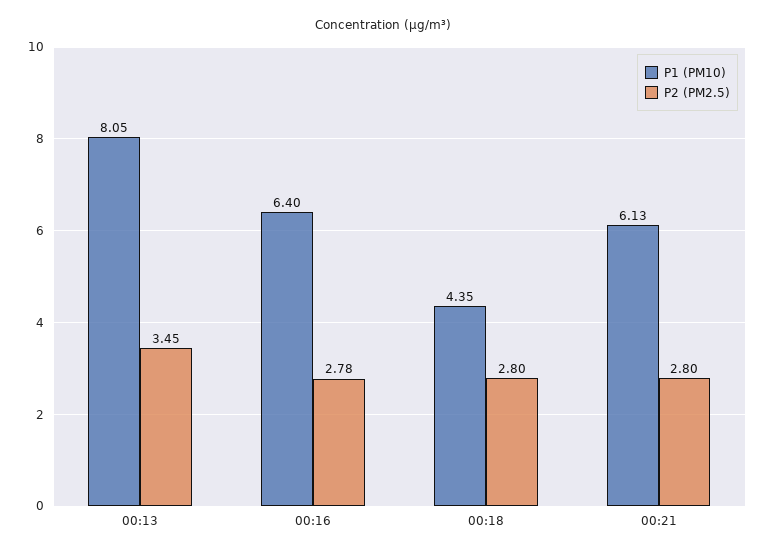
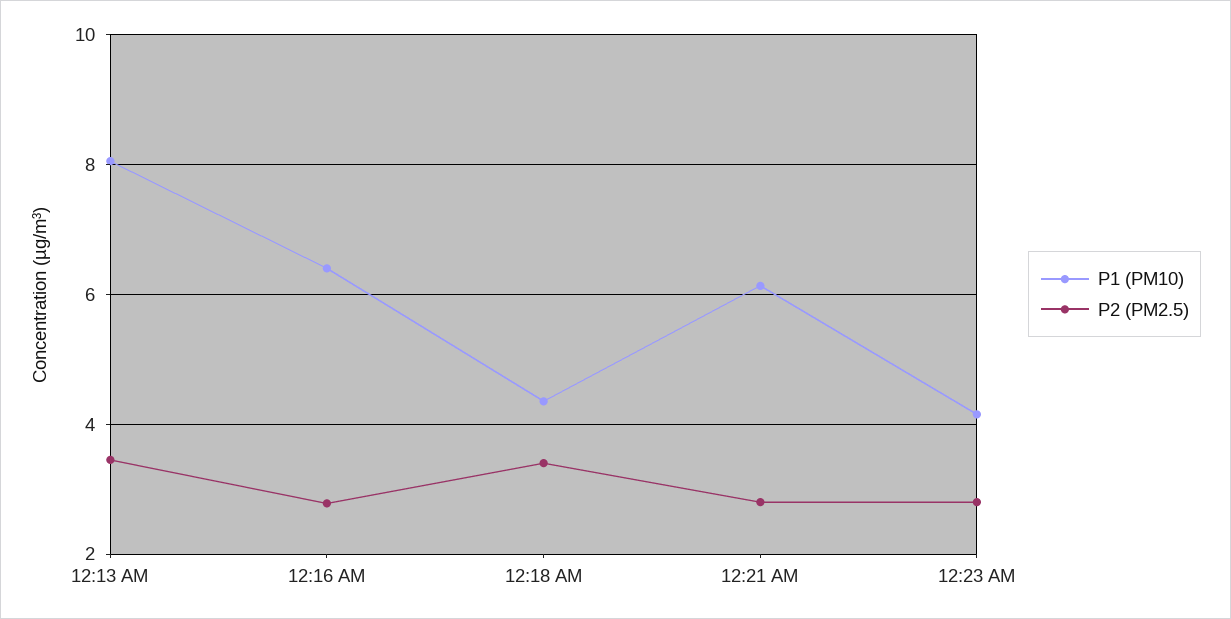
P2 (PM2.5), 00:18: 2.8 -> 3.4
P1 (PM10), 12:23 AM: none -> 4.2
P2 (PM2.5), 12:23 AM: none -> 2.8

